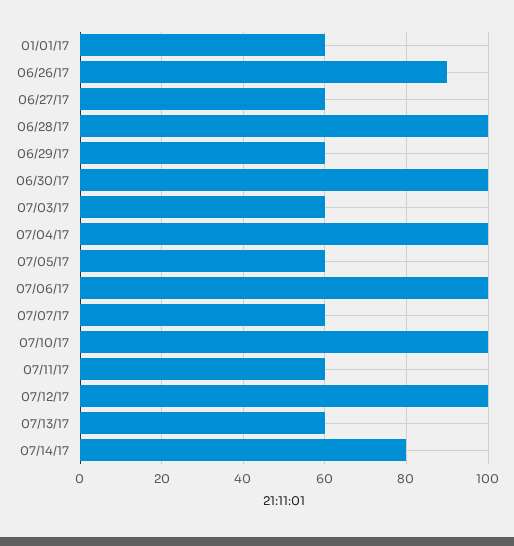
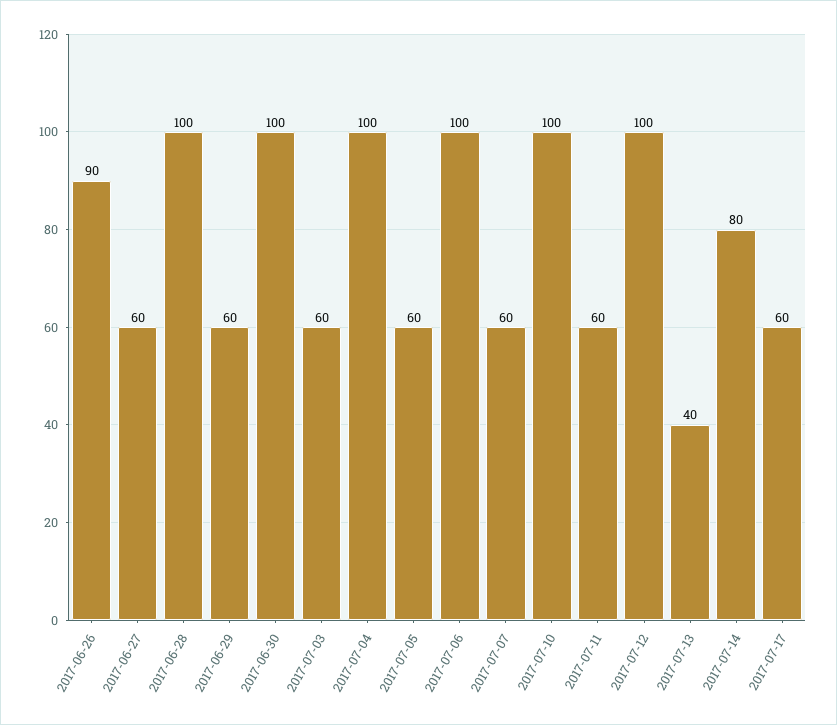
01/01/17: 60 -> none
07/13/17: 60 -> 40
2017-07-17: none -> 60

